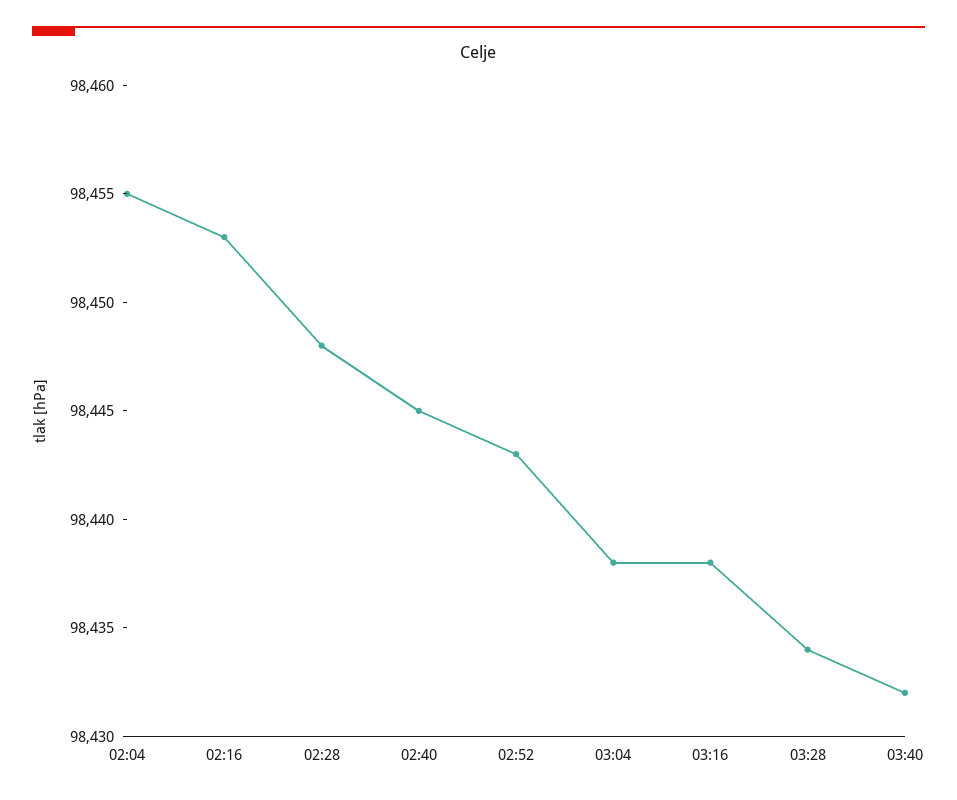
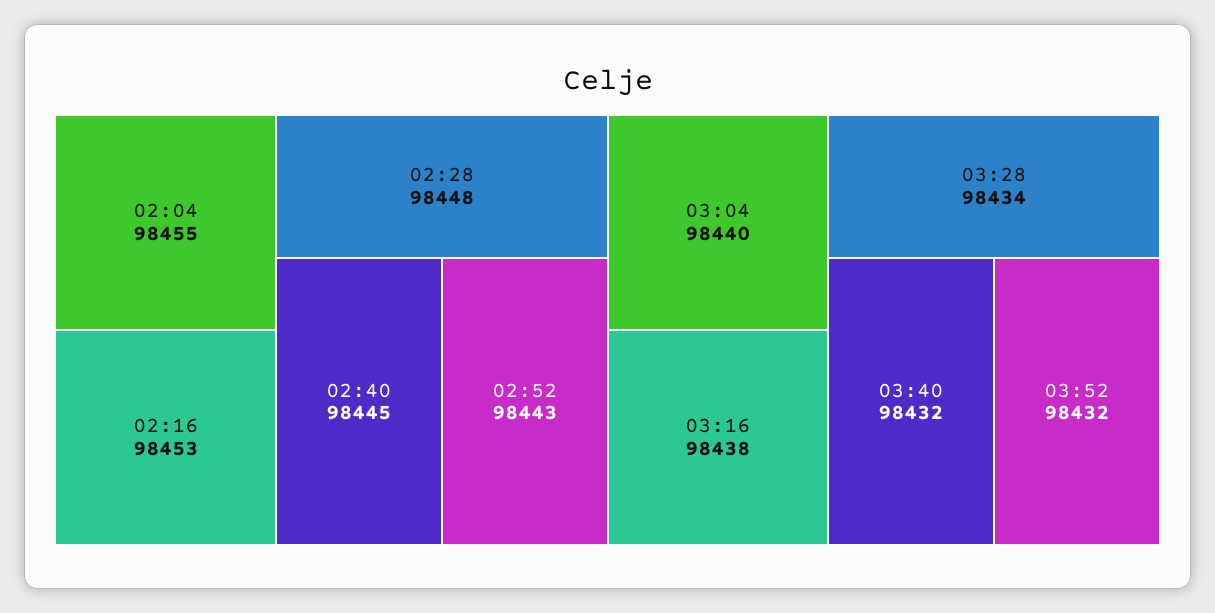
03:04: 98438 -> 98440
03:52: none -> 98432

